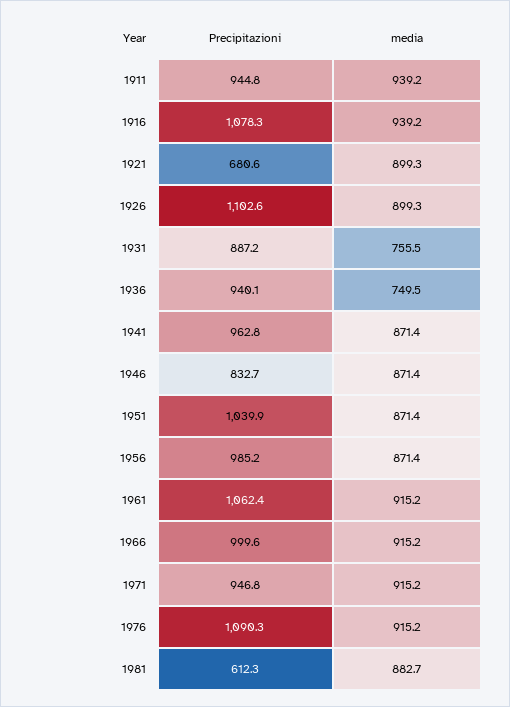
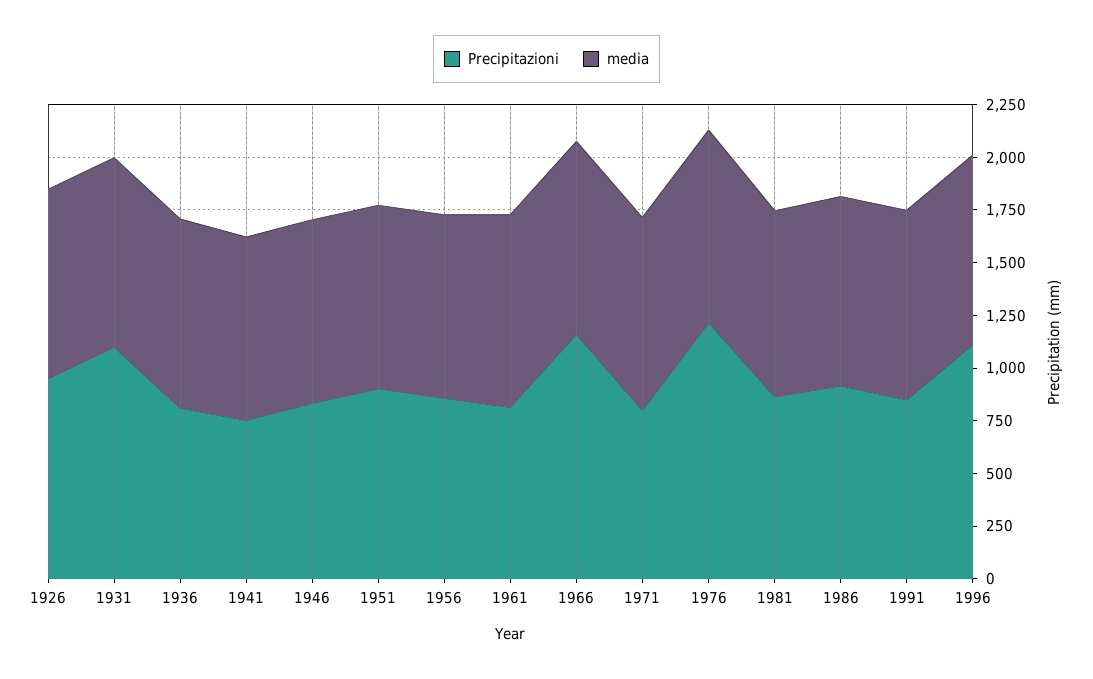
Precipitazioni, 1911: 944.8 -> none
media, 1911: 939.2 -> none
Precipitazioni, 1916: 1078.3 -> none
media, 1916: 939.2 -> none
Precipitazioni, 1921: 680.6 -> none
media, 1921: 899.3 -> none
Precipitazioni, 1926: 1102.6 -> 950
Precipitazioni, 1931: 887.2 -> 1100
media, 1931: 755.5 -> 900
Precipitazioni, 1936: 940.1 -> 800
media, 1936: 749.5 -> 900
Precipitazioni, 1941: 962.8 -> 750
Precipitazioni, 1951: 1039.9 -> 900
Precipitazioni, 1956: 985.2 -> 850
Precipitazioni, 1961: 1062.4 -> 800
Precipitazioni, 1966: 999.6 -> 1150
Precipitazioni, 1971: 946.8 -> 800
Precipitazioni, 1976: 1090.3 -> 1200
Precipitazioni, 1981: 612.3 -> 850
Precipitazioni, 1986: none -> 900
media, 1986: none -> 900
Precipitazioni, 1991: none -> 850
media, 1991: none -> 900
Precipitazioni, 1996: none -> 1100
media, 1996: none -> 900

